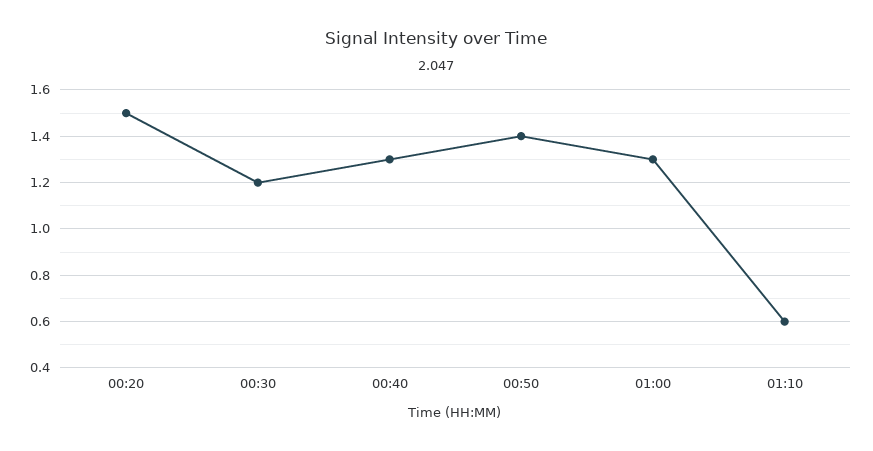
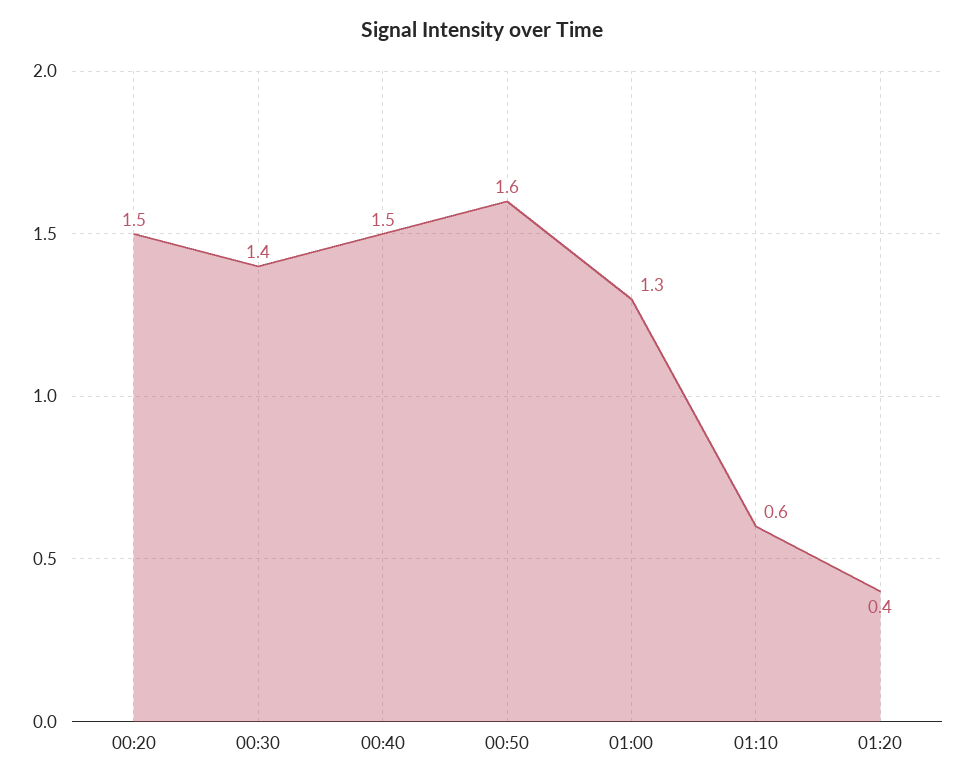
00:30: 1.2 -> 1.4
00:40: 1.3 -> 1.5
00:50: 1.4 -> 1.6
01:20: none -> 0.4

